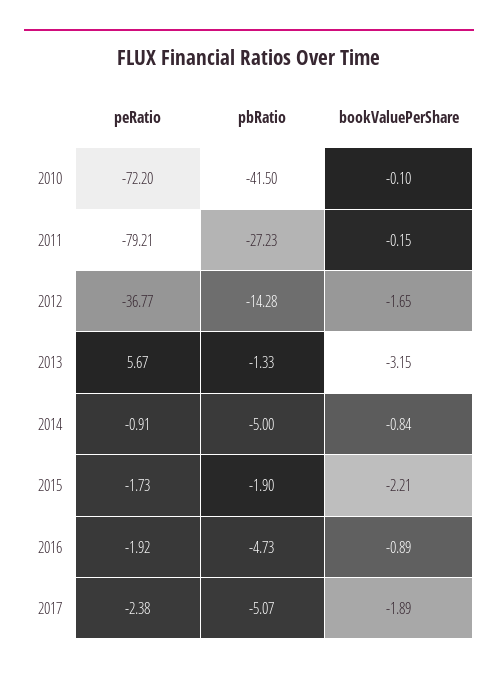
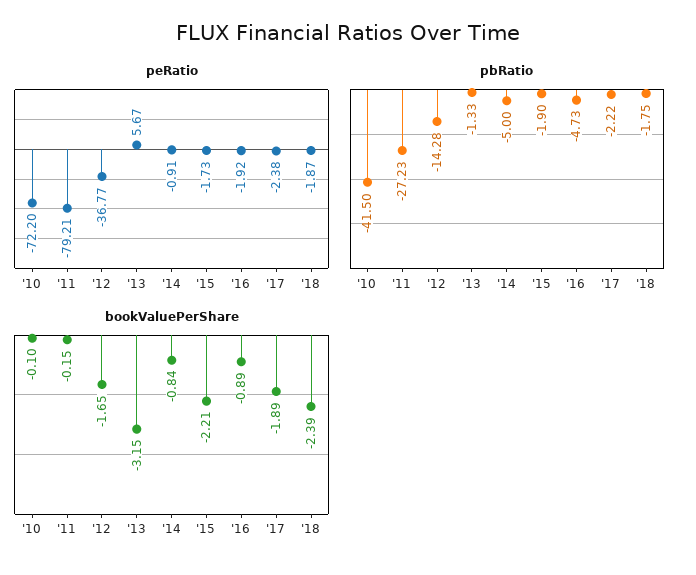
pbRatio, 2017: -5.07 -> -2.22
peRatio, '18: none -> -1.87
pbRatio, '18: none -> -1.75
bookValuePerShare, '18: none -> -2.39

